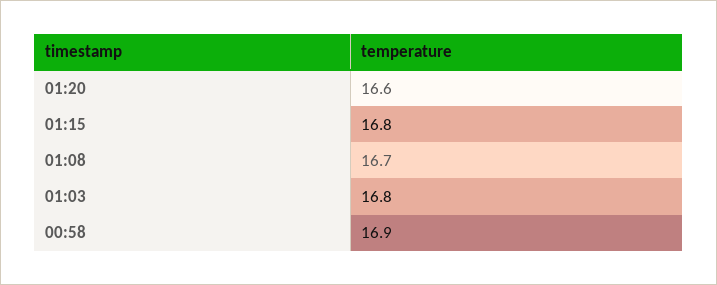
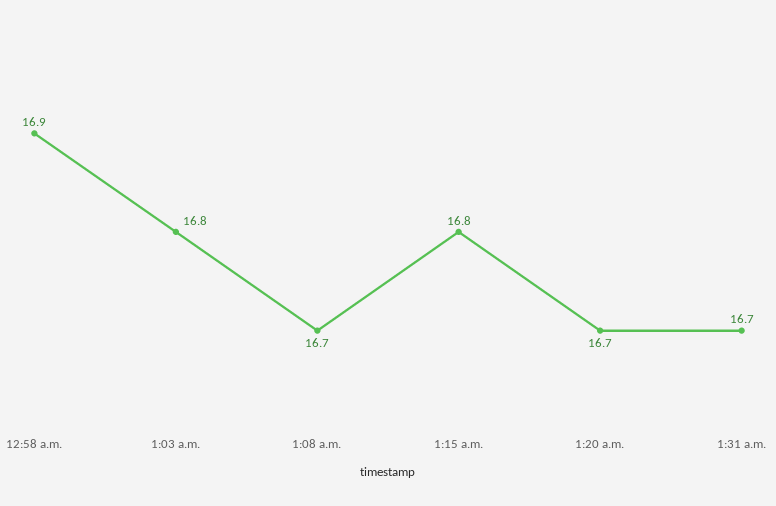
01:20: 16.6 -> 16.7
1:31 a.m.: none -> 16.7

